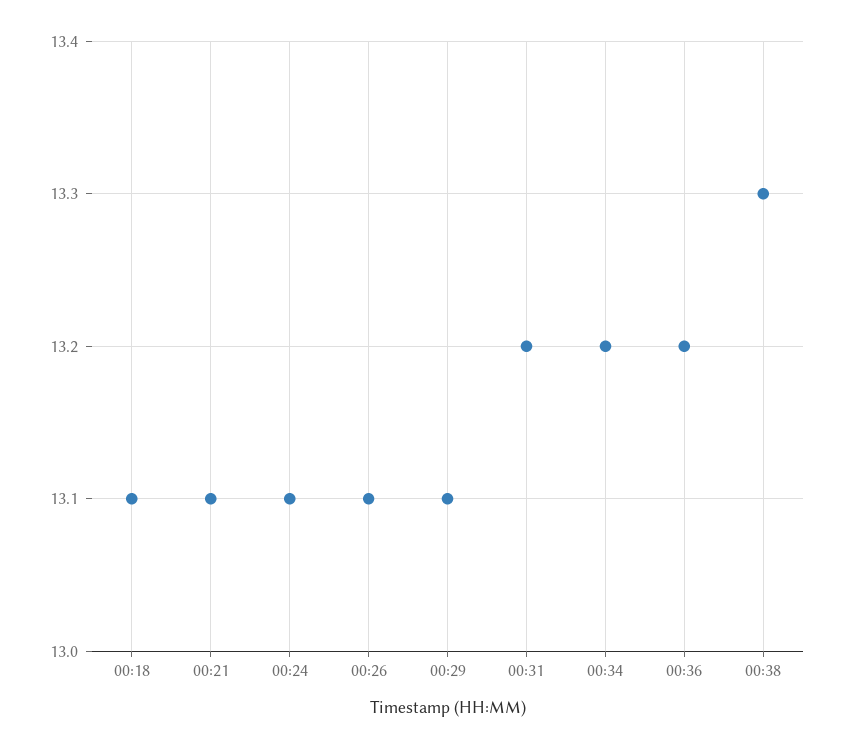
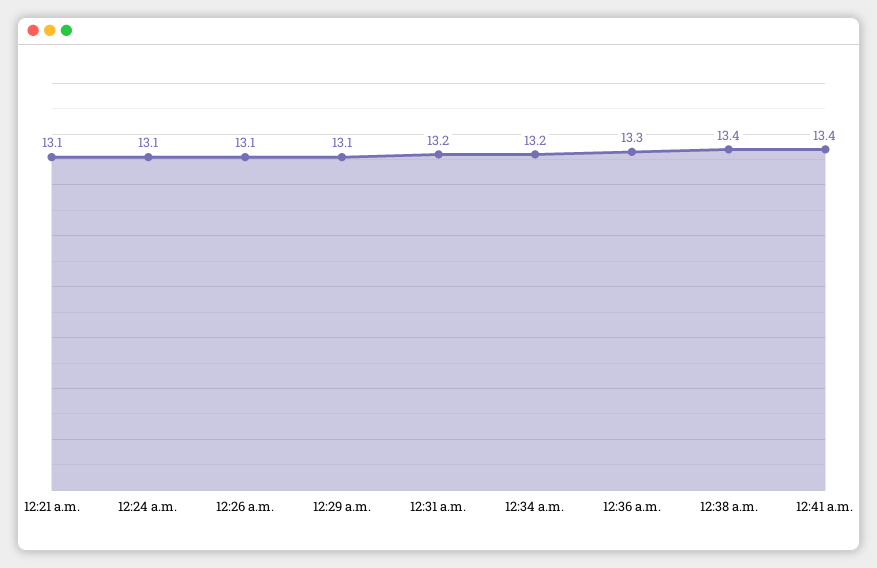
00:18: 13.1 -> none
00:36: 13.2 -> 13.3
00:38: 13.3 -> 13.4
12:41 a.m.: none -> 13.4

